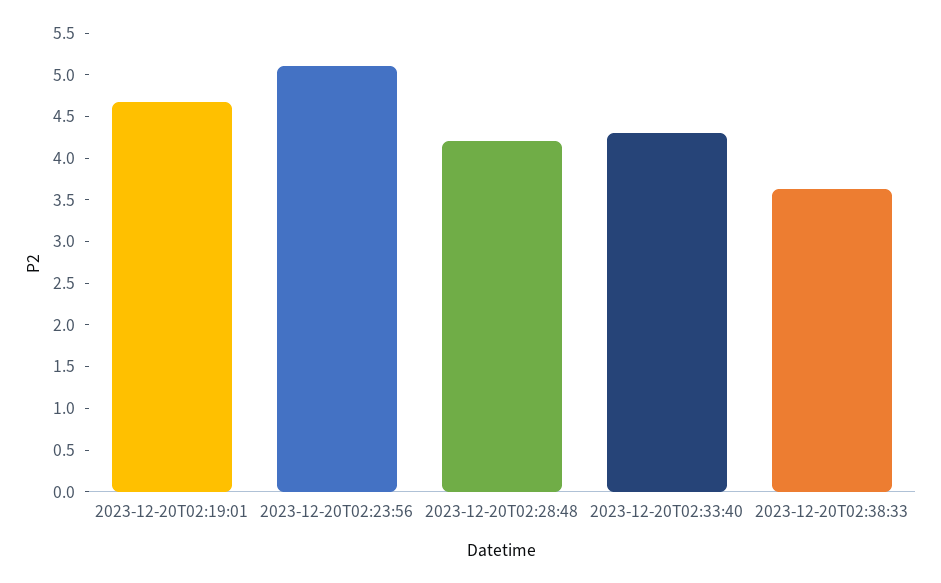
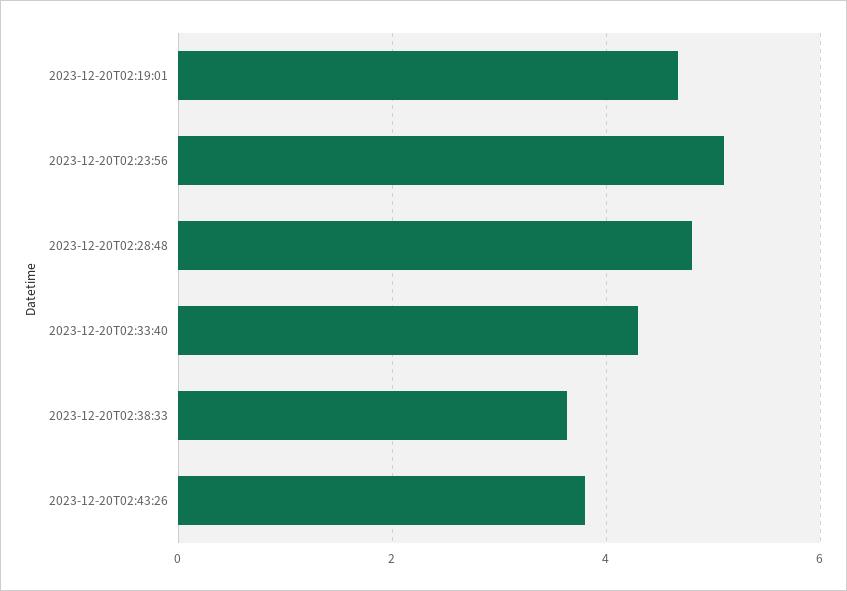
2023-12-20T02:28:48: 4.2 -> 4.8
2023-12-20T02:43:26: none -> 3.8

